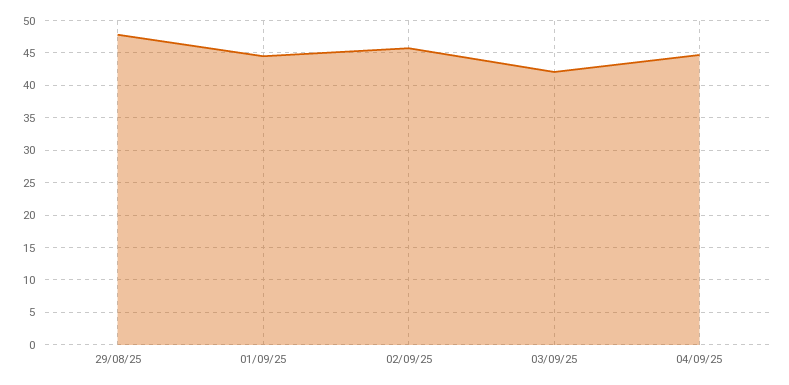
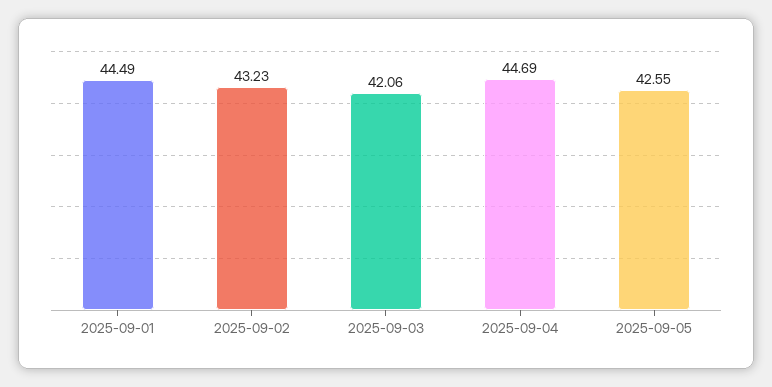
29/08/25: 48 -> none
02/09/25: 46 -> 43.23
2025-09-05: none -> 42.55

